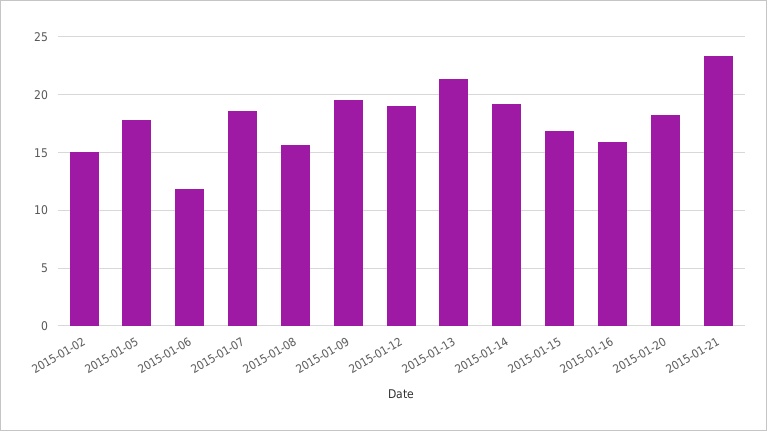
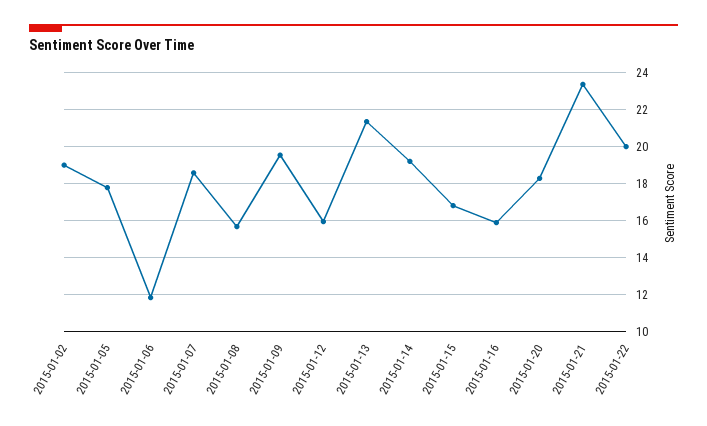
2015-01-02: 15 -> 19
2015-01-12: 19 -> 16
2015-01-22: none -> 20

